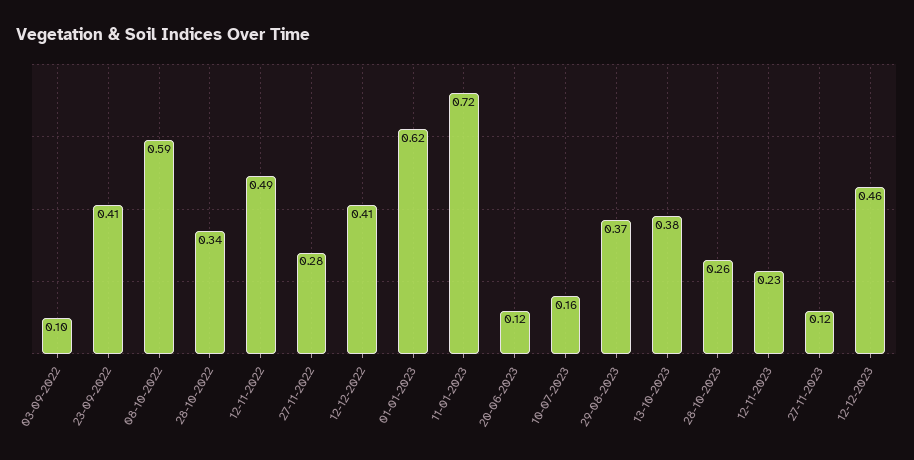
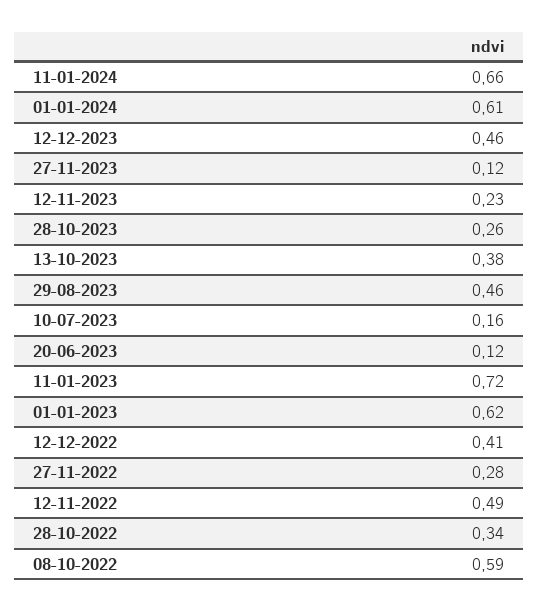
03-09-2022: 0.1 -> none
23-09-2022: 0.41 -> none
29-08-2023: 0.37 -> 0.46
11-01-2024: none -> 0.66
01-01-2024: none -> 0.61

